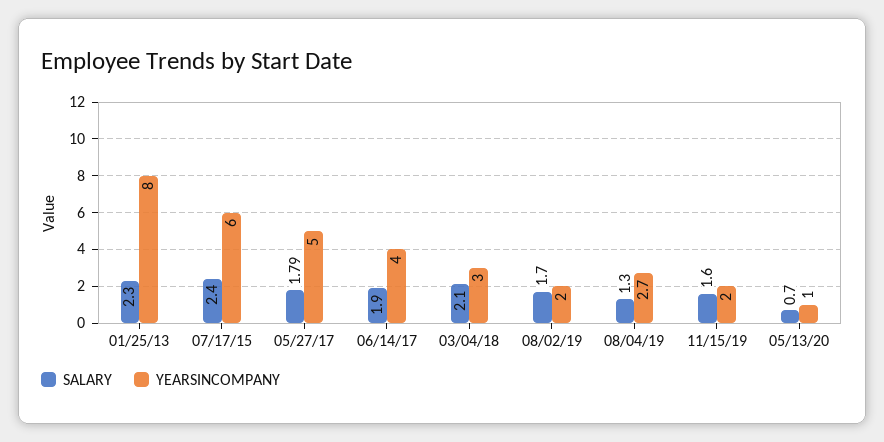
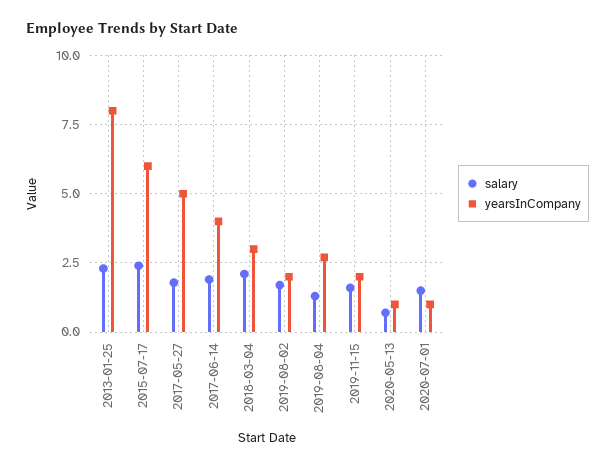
SALARY, 2020-07-01: none -> 1.5
YEARSINCOMPANY, 2020-07-01: none -> 1

